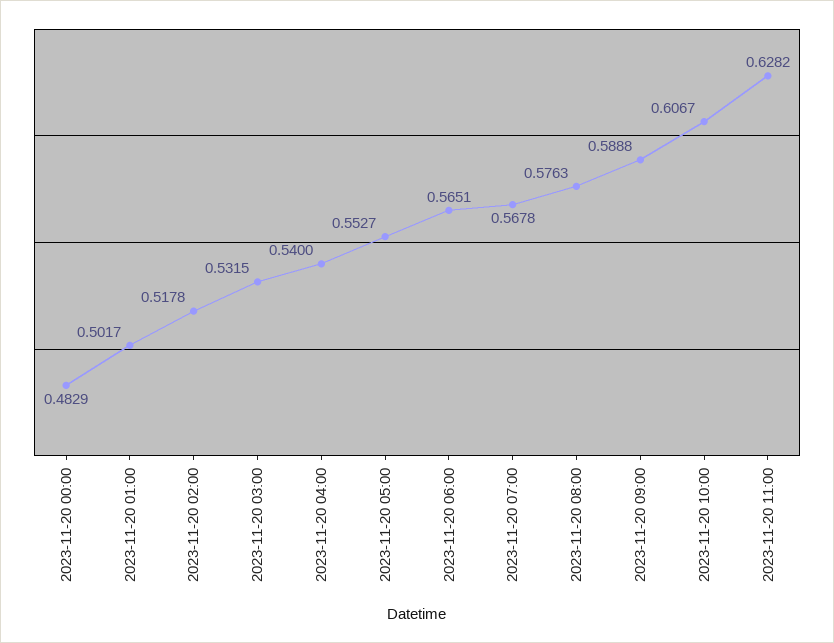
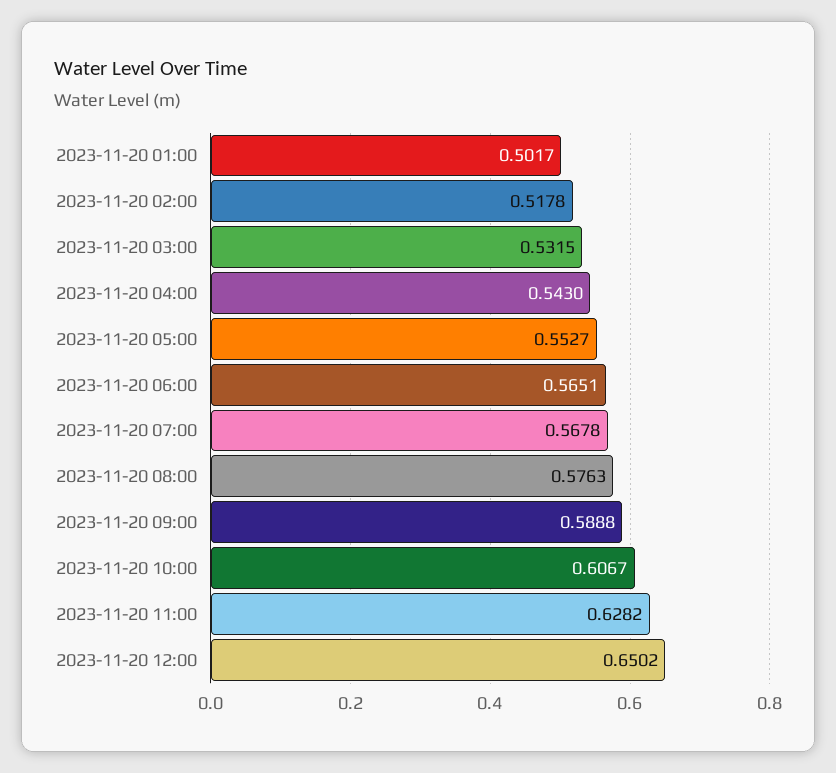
2023-11-20 00:00: 0.4829 -> none
2023-11-20 04:00: 0.54 -> 0.543
2023-11-20 12:00: none -> 0.6502

